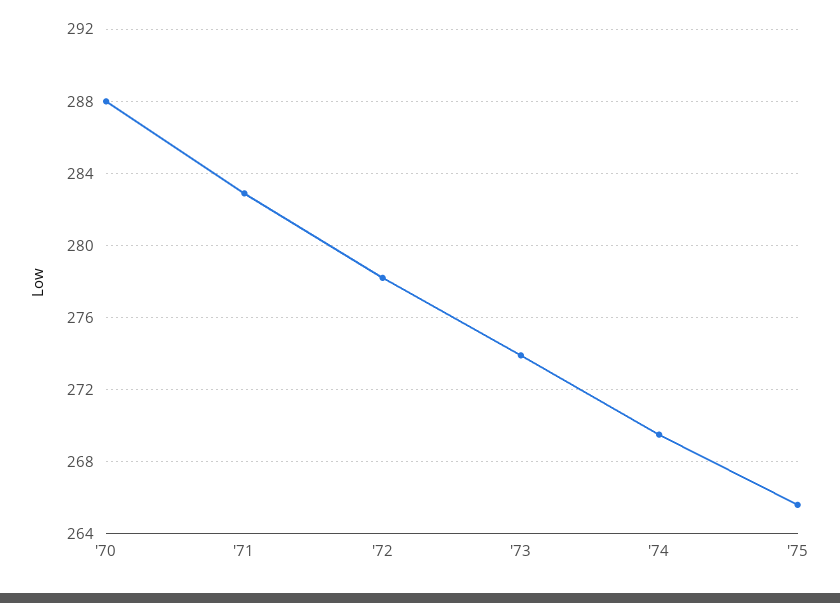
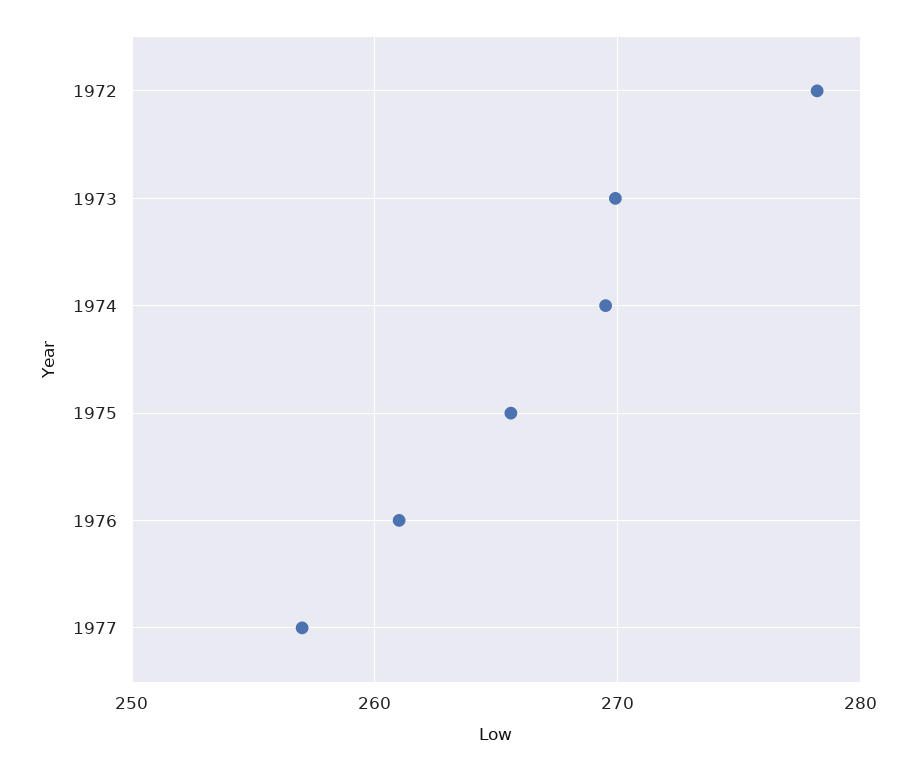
'70: 288 -> none
'71: 283 -> none
'73: 274 -> 270
1976: none -> 261
1977: none -> 257

